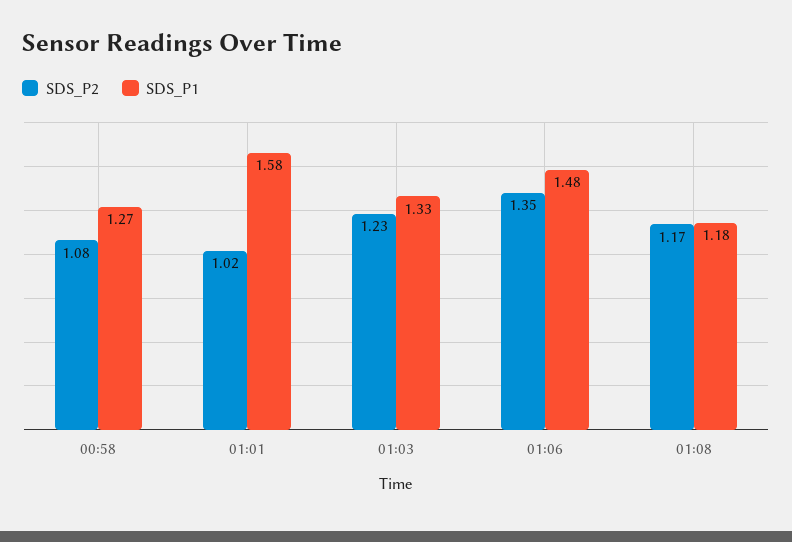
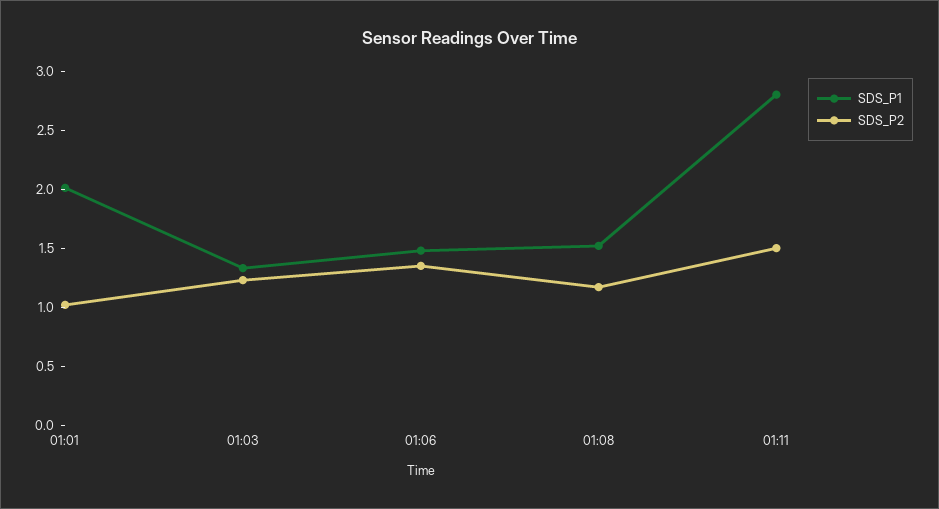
SDS_P2, 00:58: 1.08 -> none
SDS_P1, 00:58: 1.27 -> none
SDS_P1, 01:01: 1.58 -> 2
SDS_P1, 01:08: 1.18 -> 1.5
SDS_P1, 01:11: none -> 2.8
SDS_P2, 01:11: none -> 1.5

